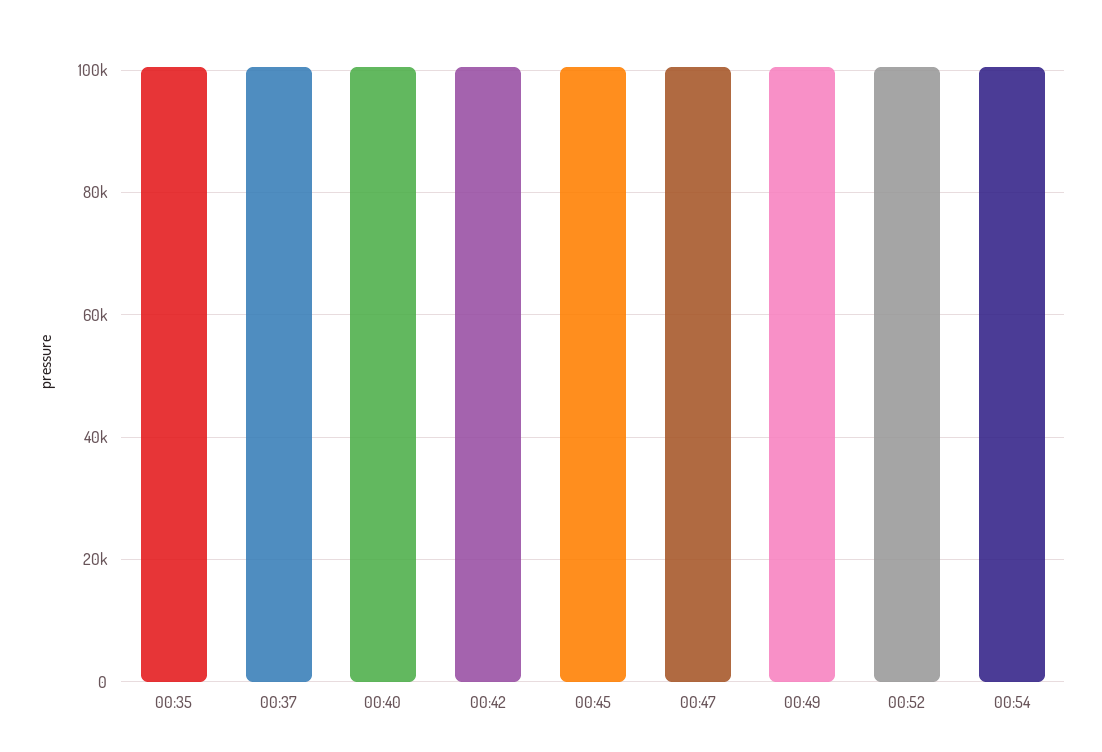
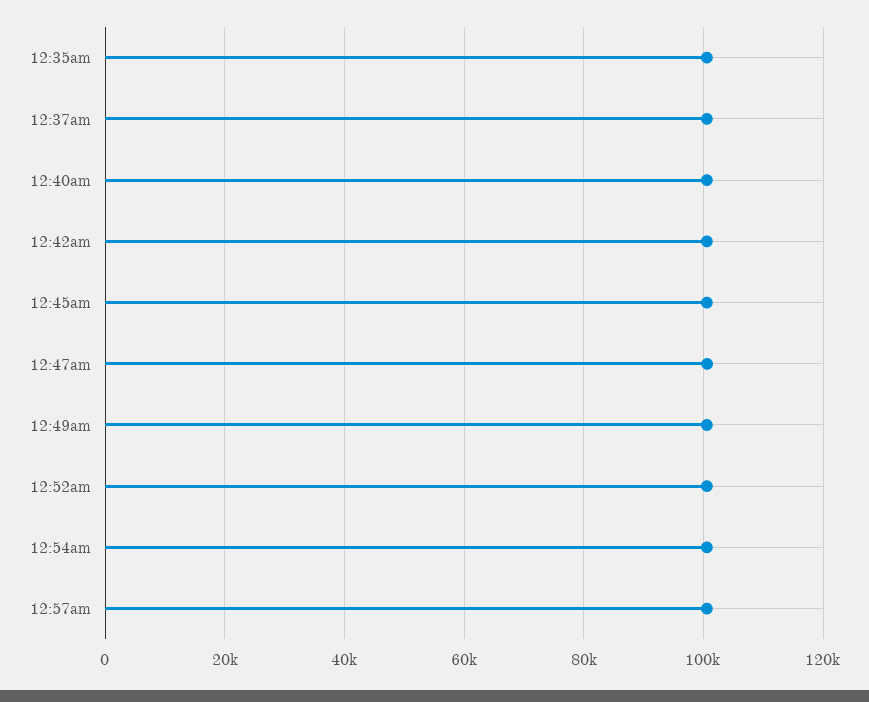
12:57am: none -> 100000

